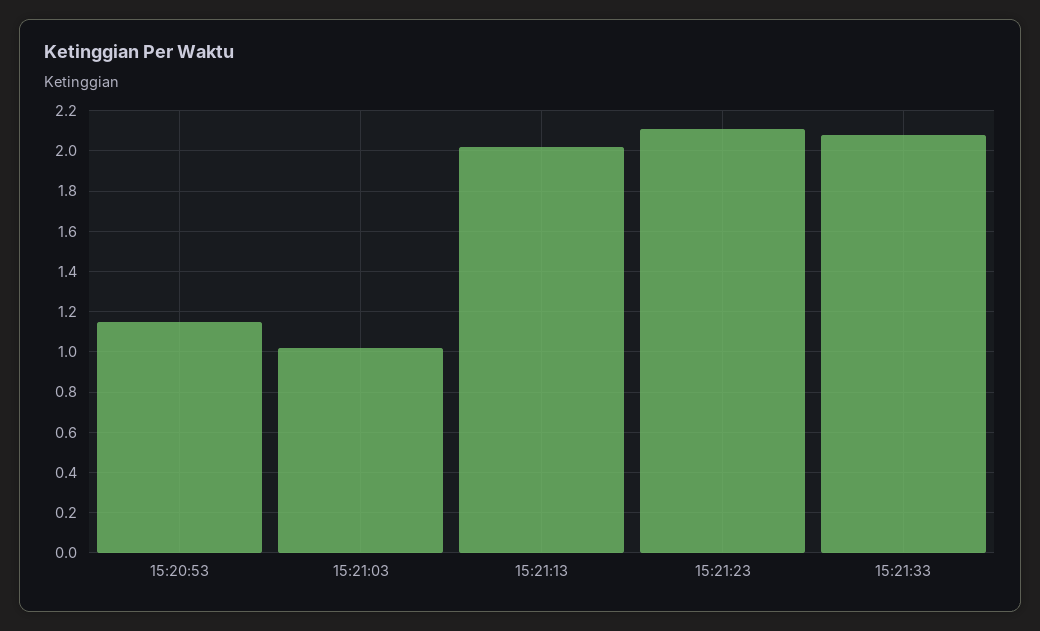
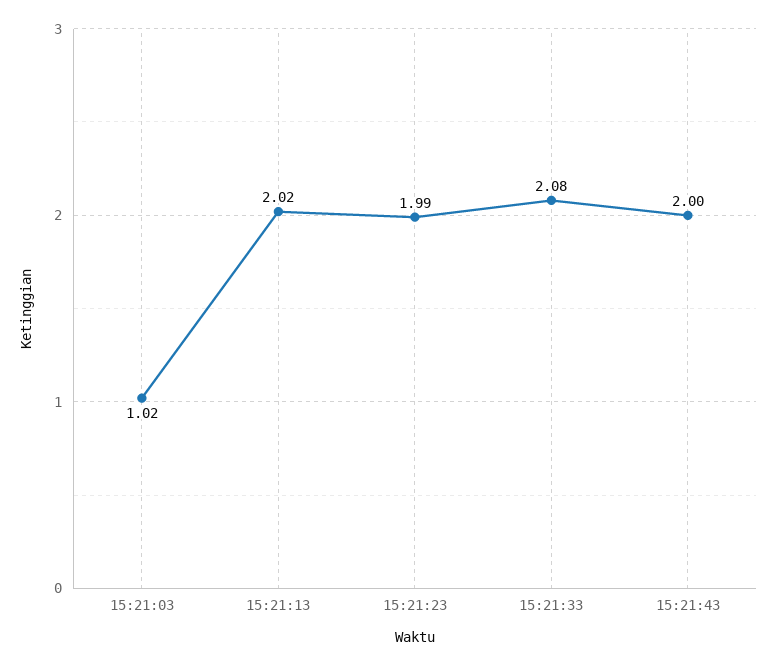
15:20:53: 1.15 -> none
15:21:23: 2.1 -> 1.99
15:21:43: none -> 2

